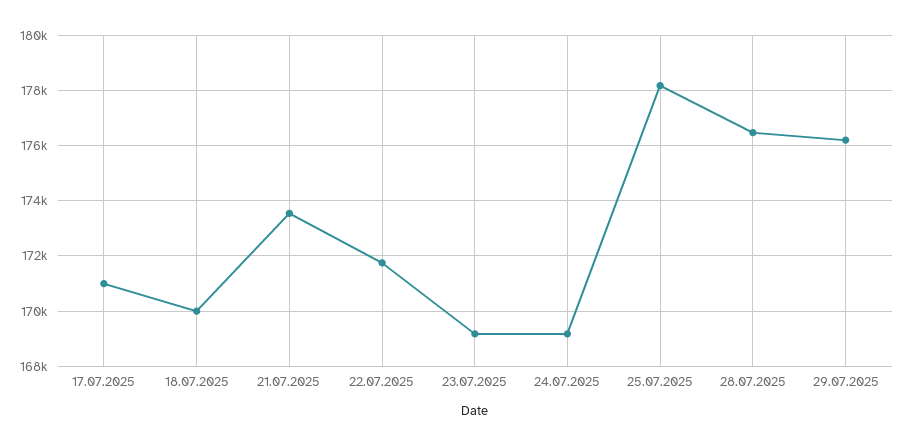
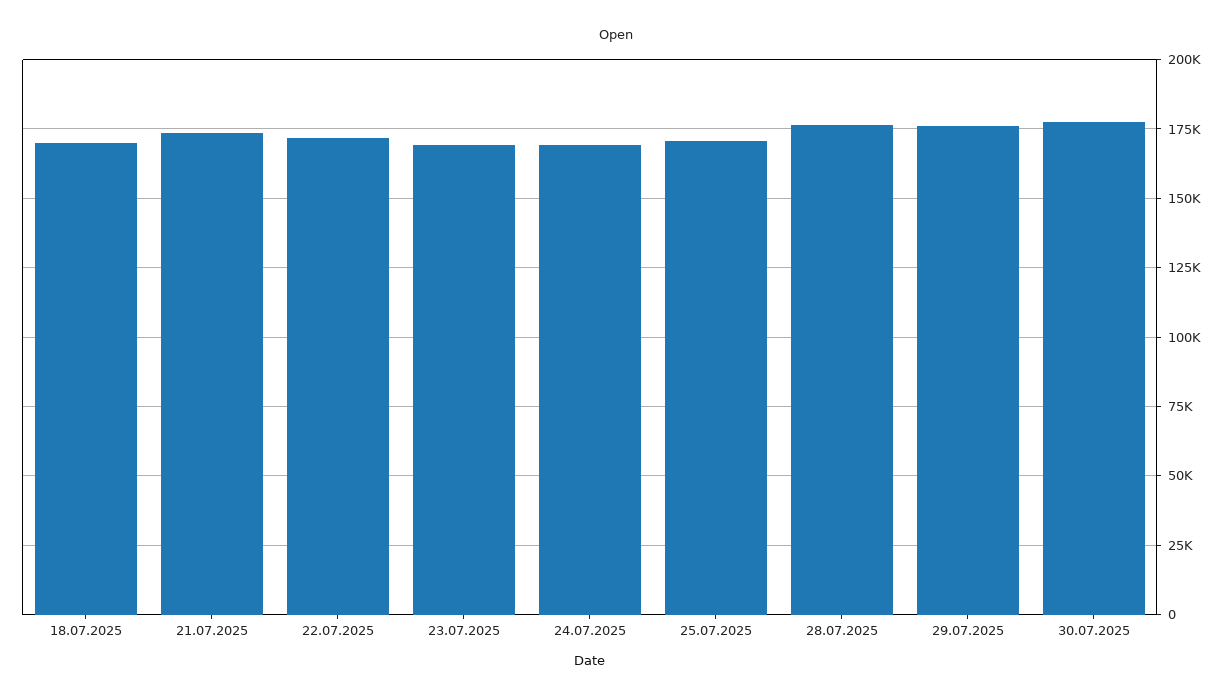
17.07.2025: 171000 -> none
25.07.2025: 178250 -> 170000
30.07.2025: none -> 177500

